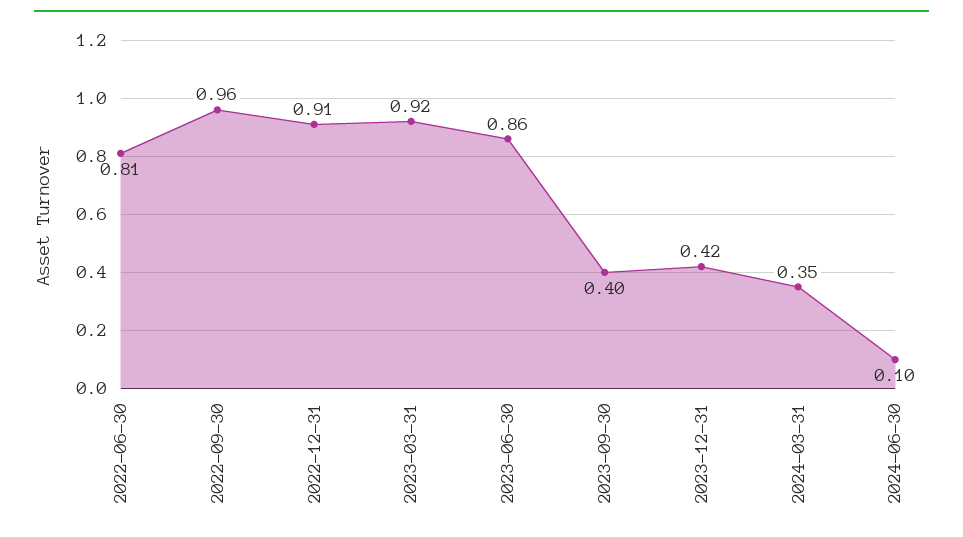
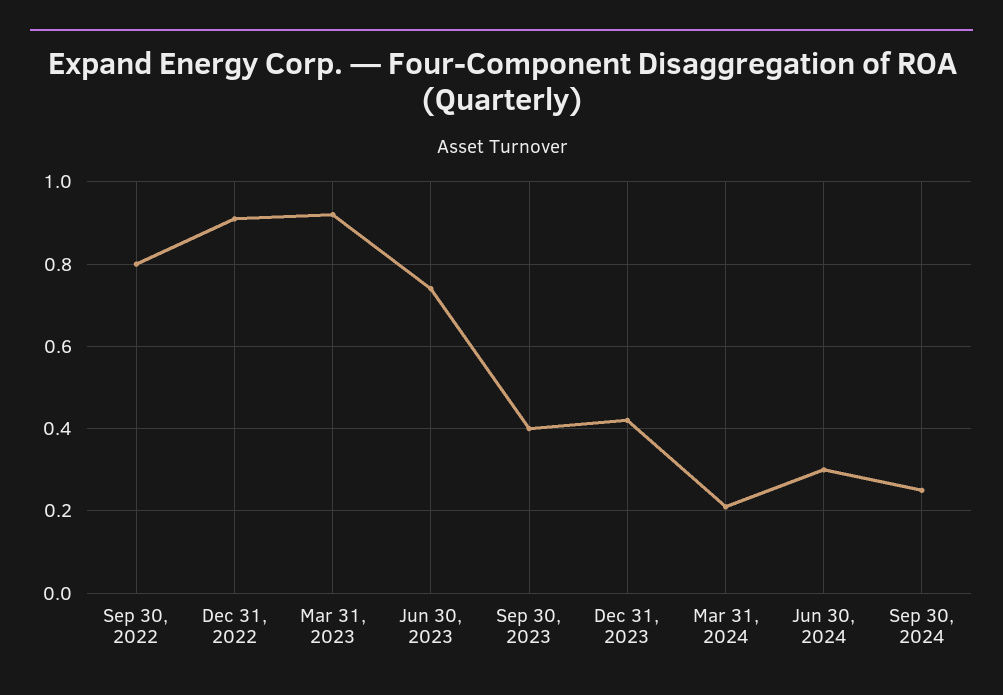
2022-06-30: 0.81 -> none
2022-09-30: 0.96 -> 0.8
2023-06-30: 0.86 -> 0.75
2024-03-31: 0.35 -> 0.2
2024-06-30: 0.1 -> 0.3
Sep 30, 2024: none -> 0.25

